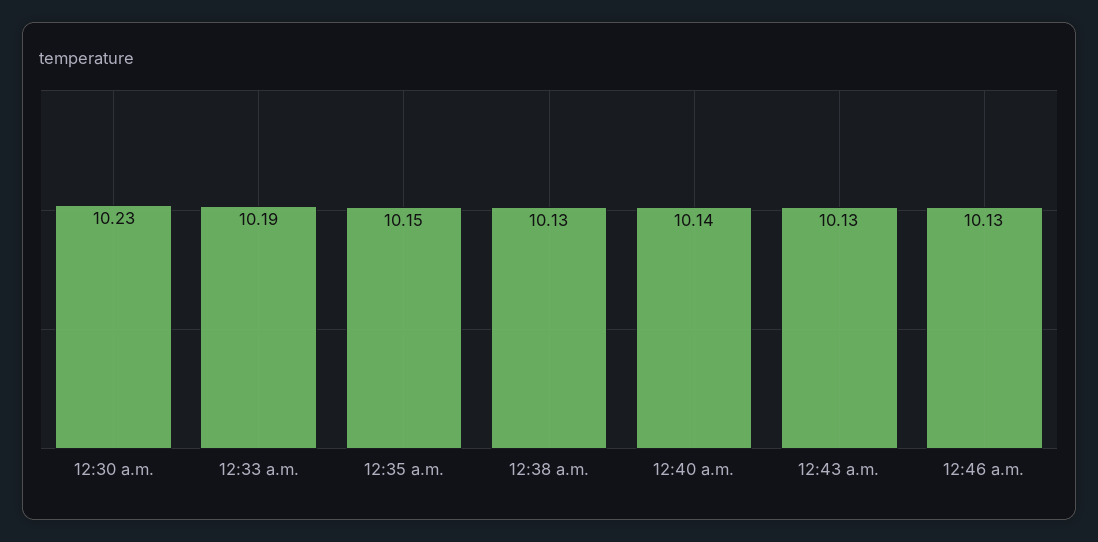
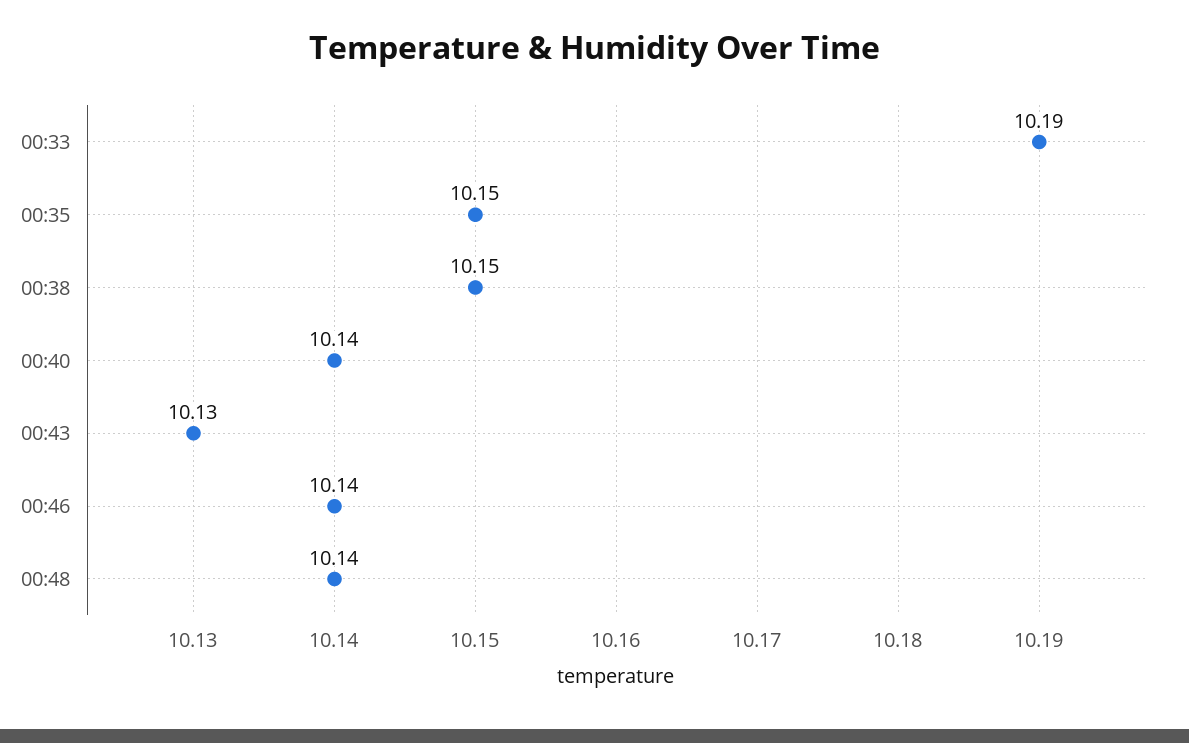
12:30 a.m.: 10.23 -> none
12:38 a.m.: 10.13 -> 10.15
12:46 a.m.: 10.13 -> 10.14
00:48: none -> 10.14

